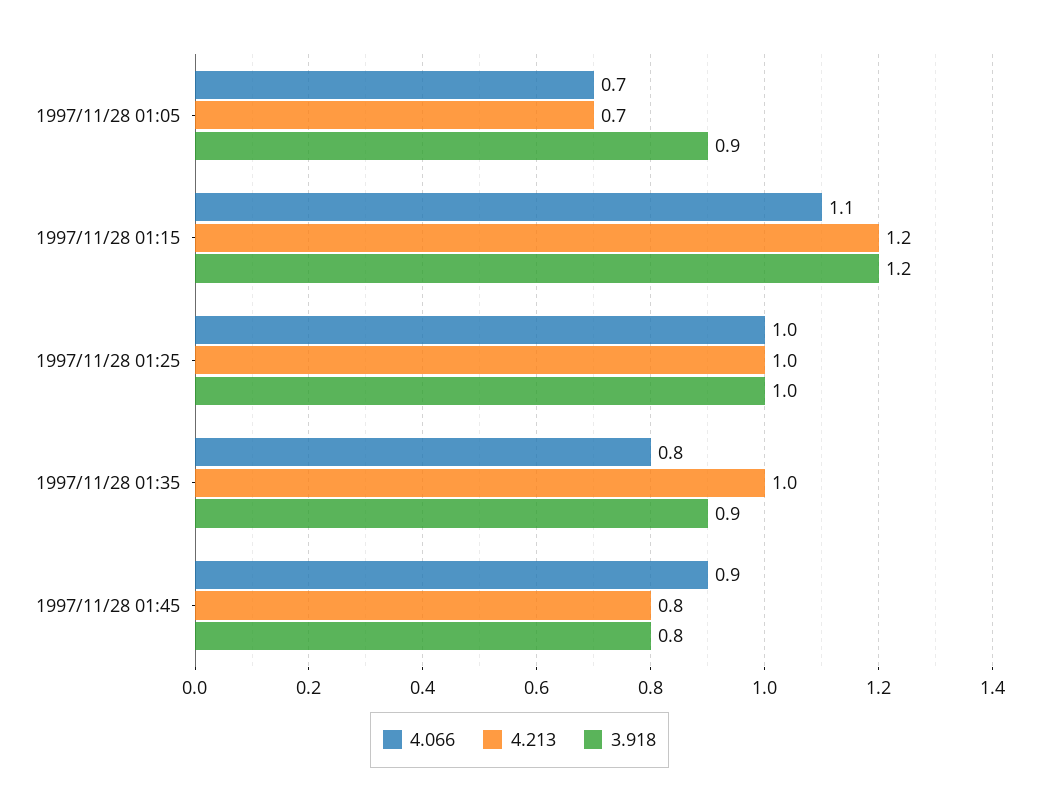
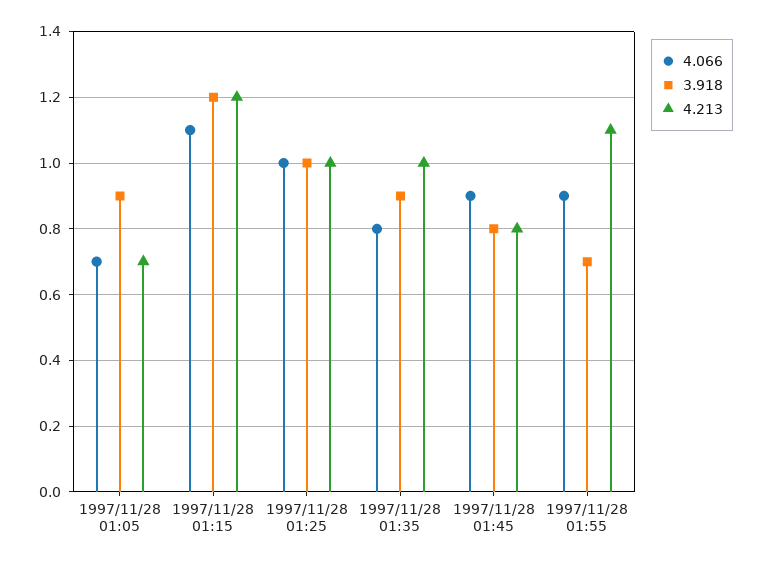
4.066, 1997/11/28 01:55: none -> 0.9
3.918, 1997/11/28 01:55: none -> 0.7
4.213, 1997/11/28 01:55: none -> 1.1

